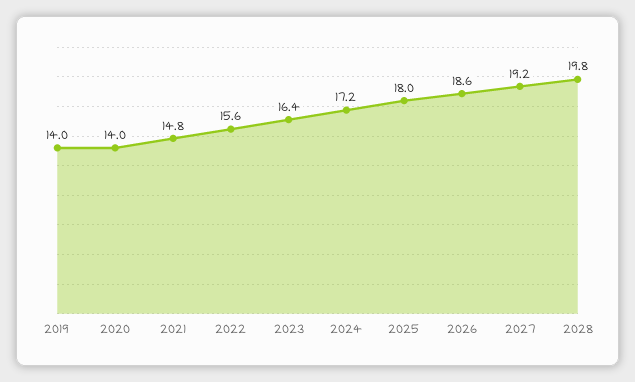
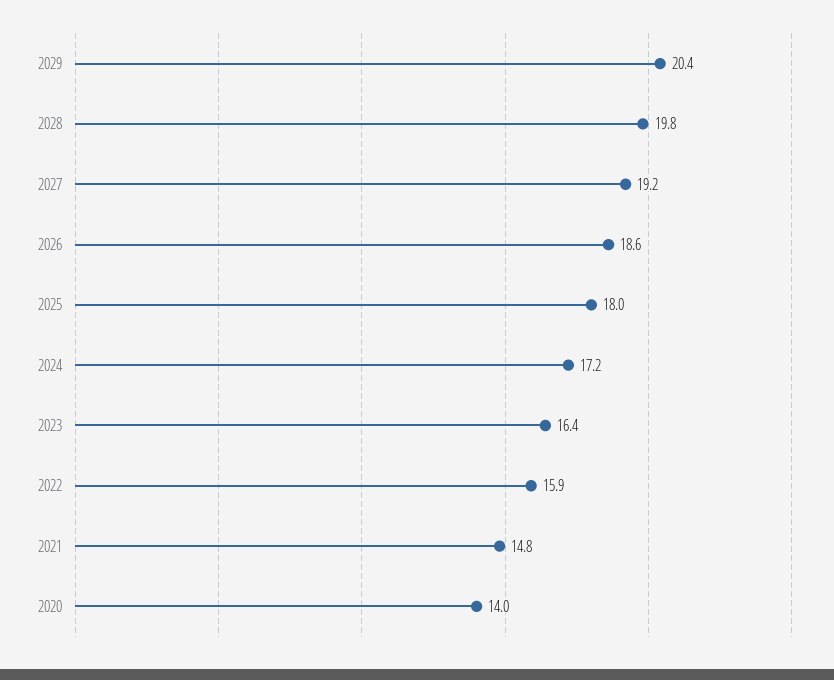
2019: 14 -> none
2022: 15.6 -> 15.9
2029: none -> 20.4

